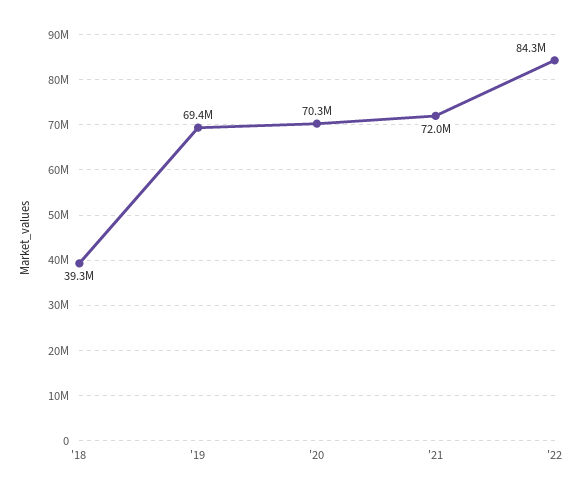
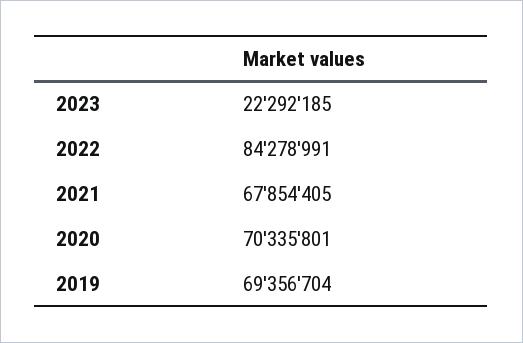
'18: 39300000 -> none
'21: 72000000 -> 67854405
2023: none -> 22292185

